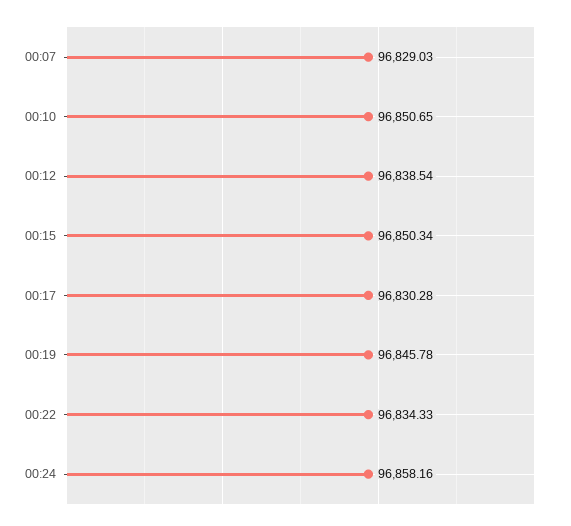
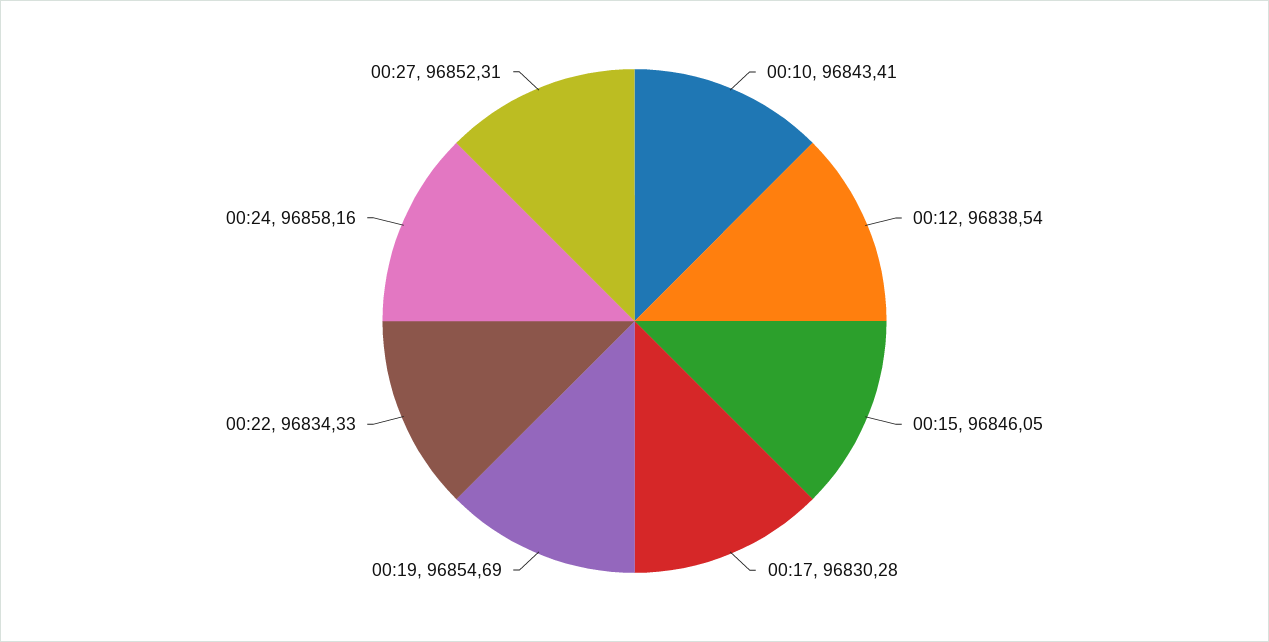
00:07: 96829.03 -> none
00:10: 96850.65 -> 96843.41
00:15: 96850.34 -> 96846.05
00:19: 96845.78 -> 96854.69
00:27: none -> 96852.31

